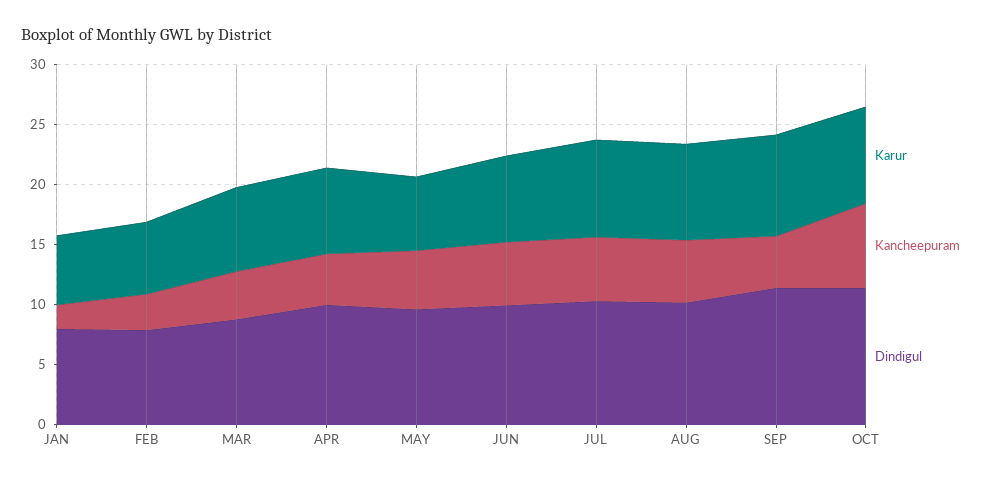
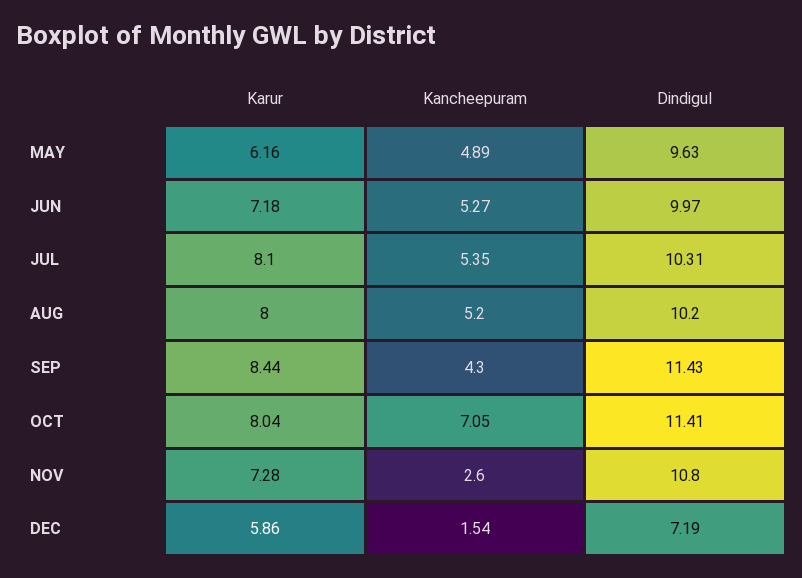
Karur, JAN: 6 -> none
Kancheepuram, JAN: 2 -> none
Dindigul, JAN: 8 -> none
Karur, FEB: 6 -> none
Kancheepuram, FEB: 3 -> none
Dindigul, FEB: 8 -> none
Karur, MAR: 7 -> none
Kancheepuram, MAR: 4 -> none
Dindigul, MAR: 9 -> none
Karur, APR: 7 -> none
Kancheepuram, APR: 4 -> none
Dindigul, APR: 10 -> none
Karur, NOV: none -> 7.28
Kancheepuram, NOV: none -> 2.6
Dindigul, NOV: none -> 10.8
Karur, DEC: none -> 5.86
Kancheepuram, DEC: none -> 1.54
Dindigul, DEC: none -> 7.19

